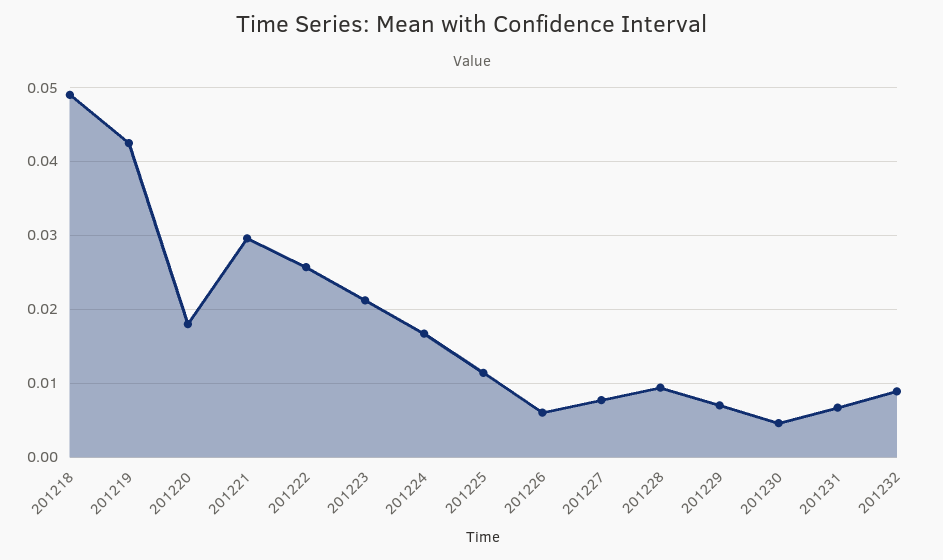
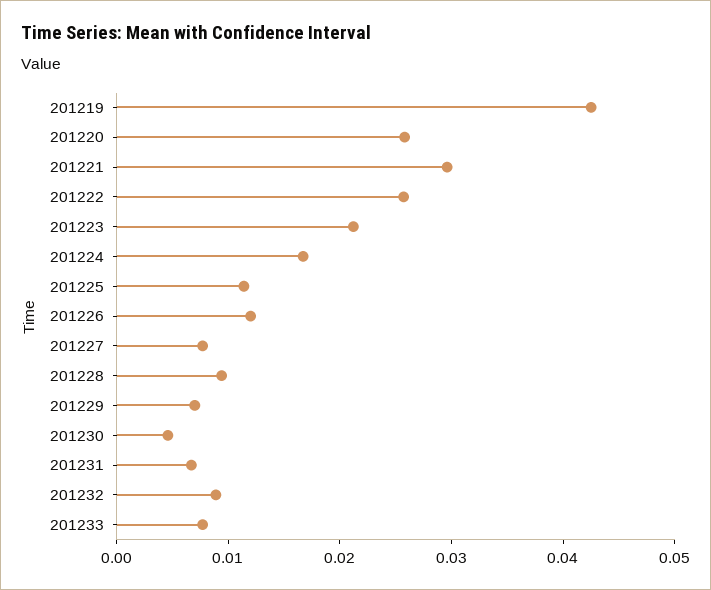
201218: 0.049 -> none
201220: 0.018 -> 0.026
201226: 0.006 -> 0.012
201233: none -> 0.008

